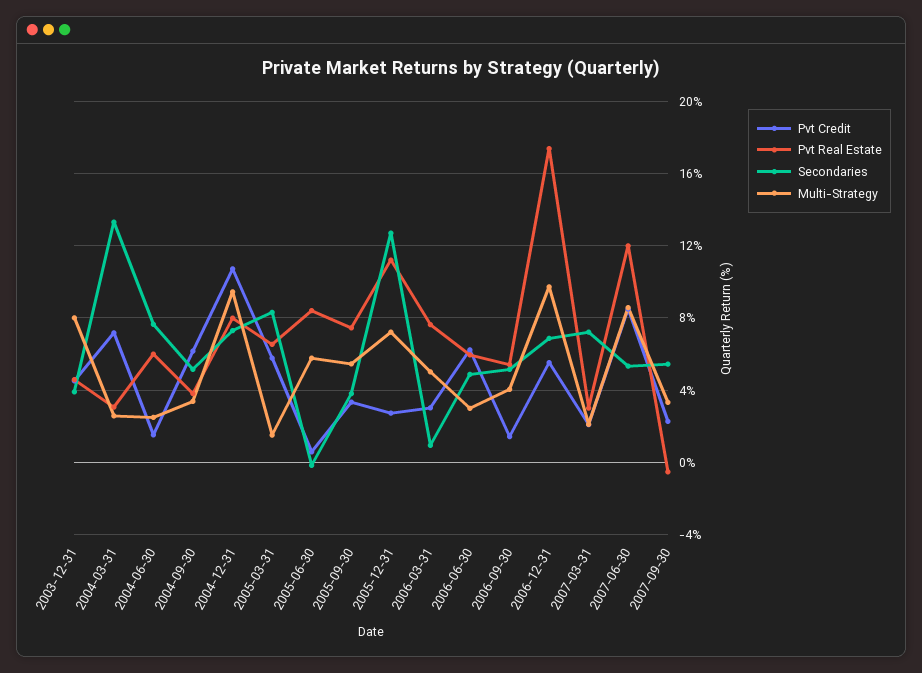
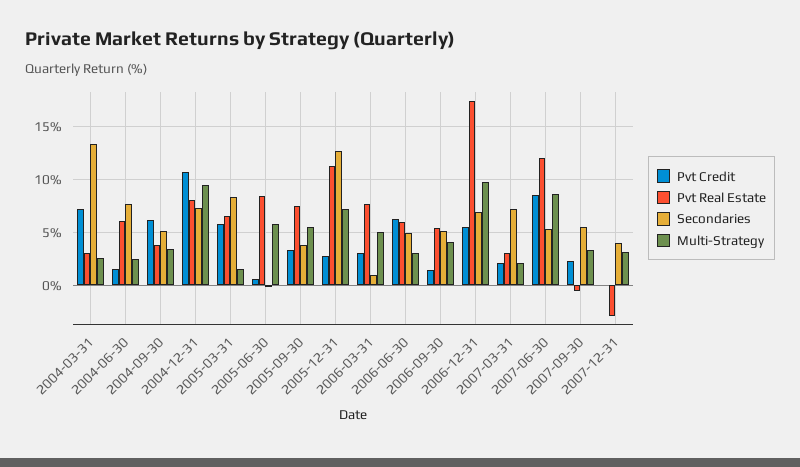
Pvt Credit, 2003-12-31: 4.5 -> none
Pvt Real Estate, 2003-12-31: 4.5 -> none
Secondaries, 2003-12-31: 4 -> none
Multi-Strategy, 2003-12-31: 8 -> none
Pvt Credit, 2007-12-31: none -> 0
Pvt Real Estate, 2007-12-31: none -> -3
Secondaries, 2007-12-31: none -> 4
Multi-Strategy, 2007-12-31: none -> 3

